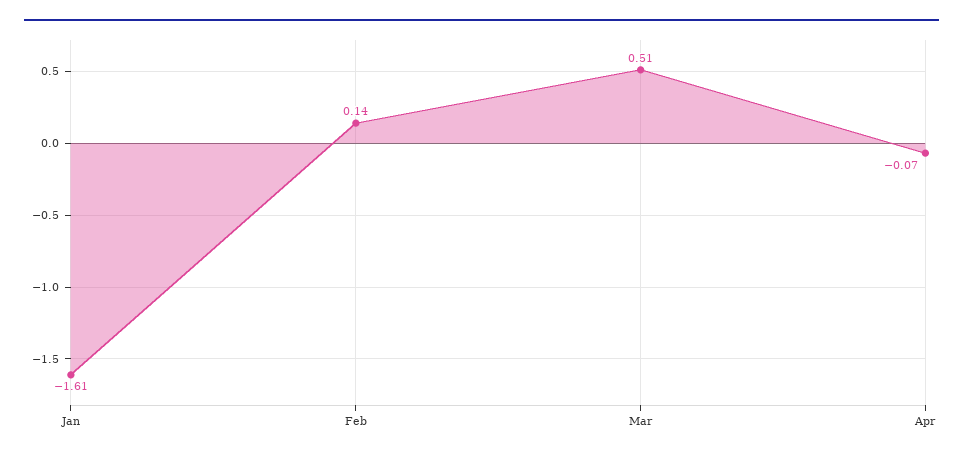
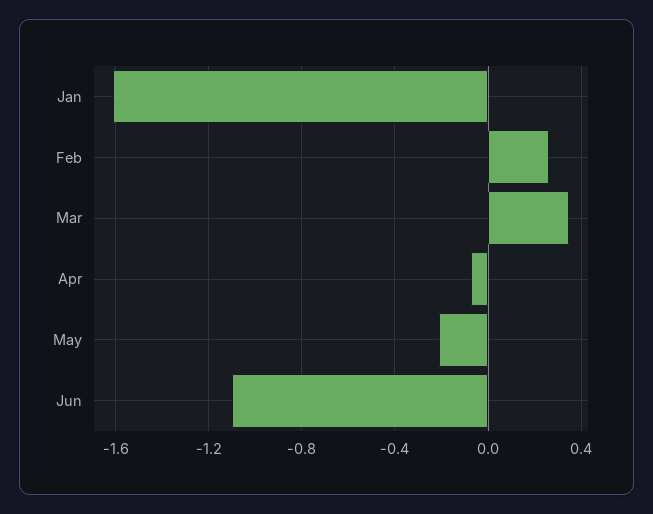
Feb: 0.14 -> 0.25
Mar: 0.51 -> 0.35
May: none -> -0.2
Jun: none -> -1.1

